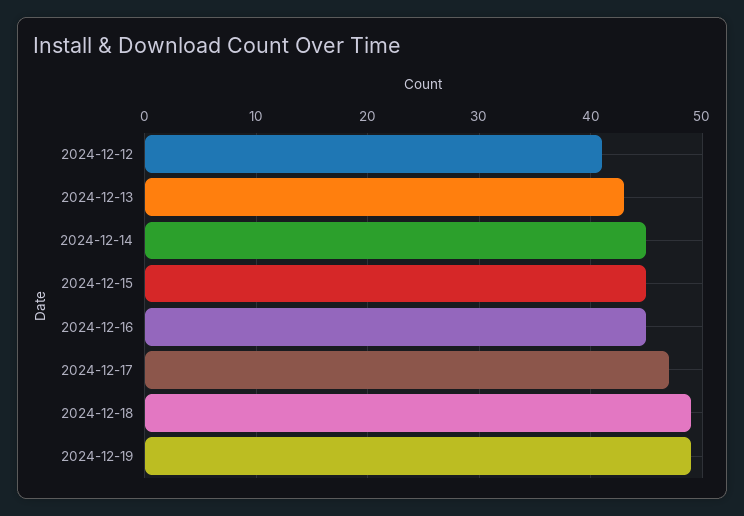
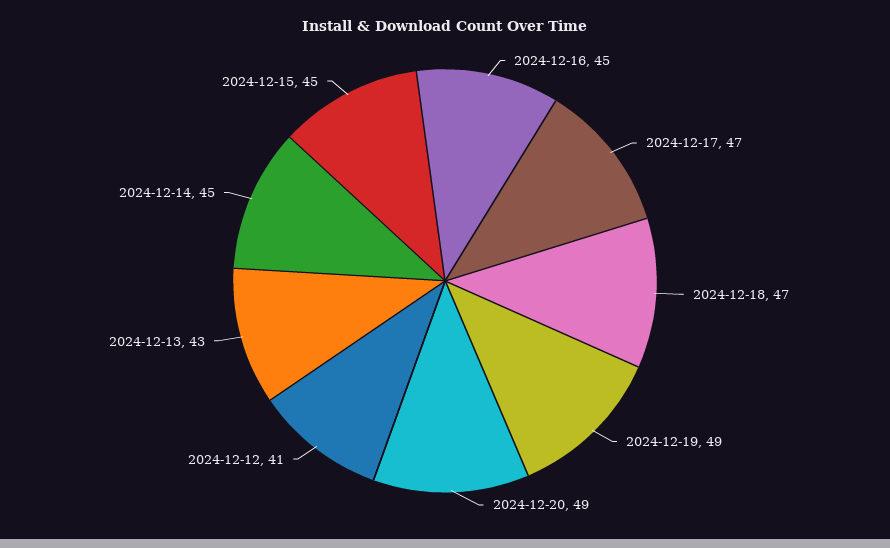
2024-12-18: 49 -> 47
2024-12-20: none -> 49

